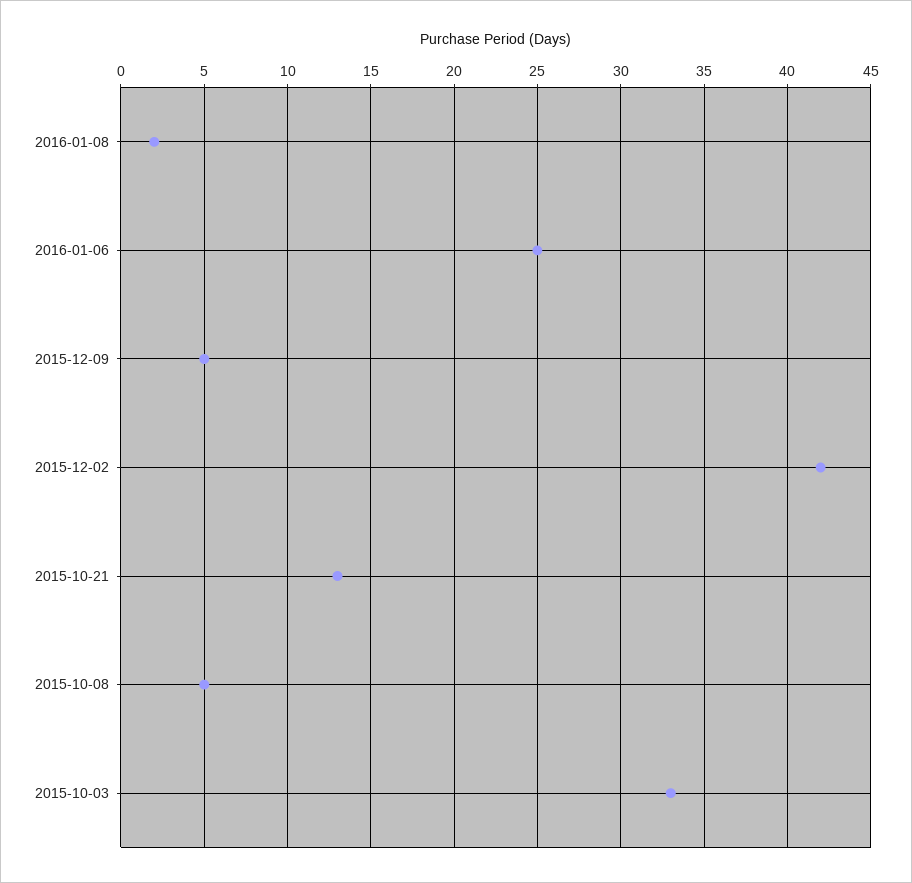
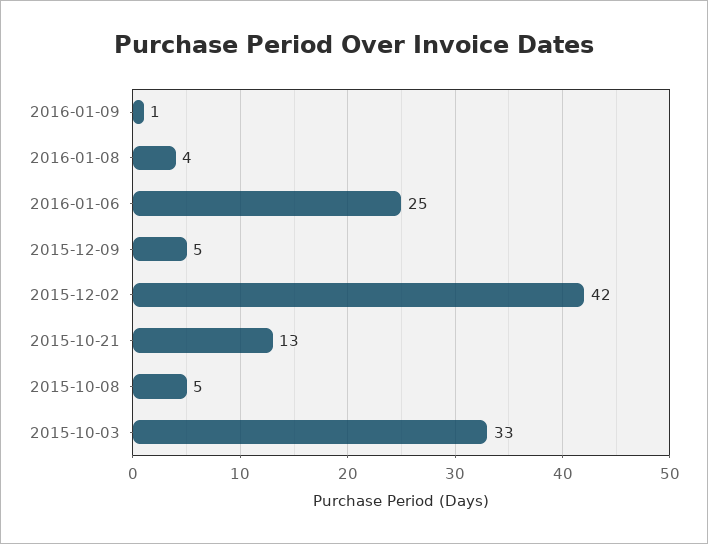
2016-01-08: 2 -> 4
2016-01-09: none -> 1

